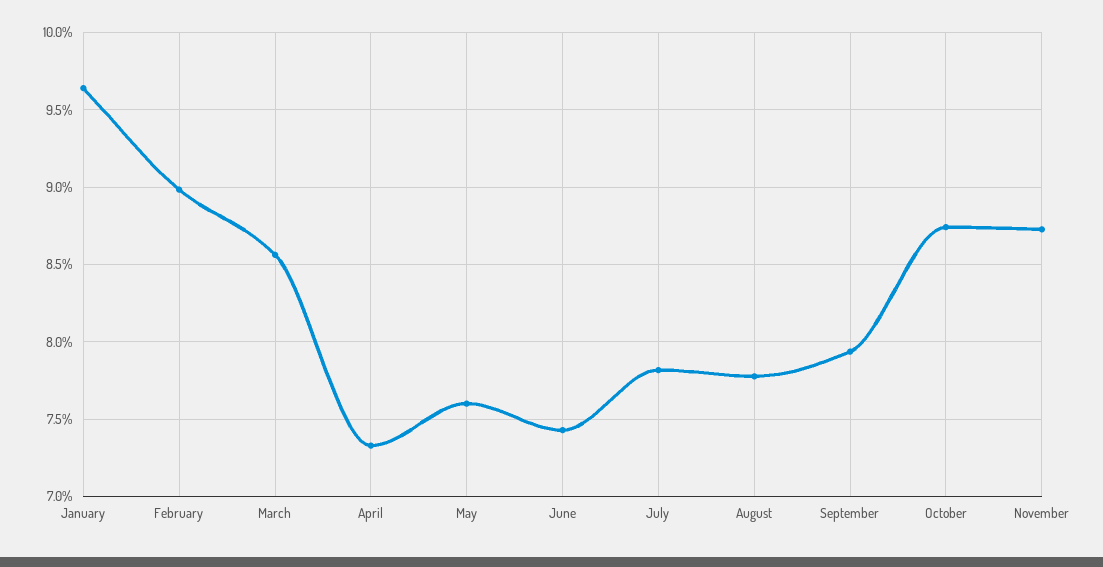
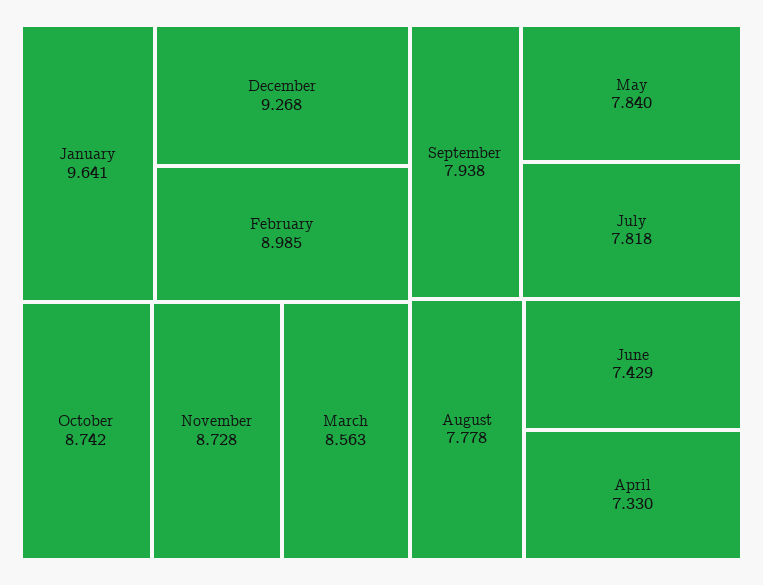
May: 7.6 -> 7.84
December: none -> 9.268

